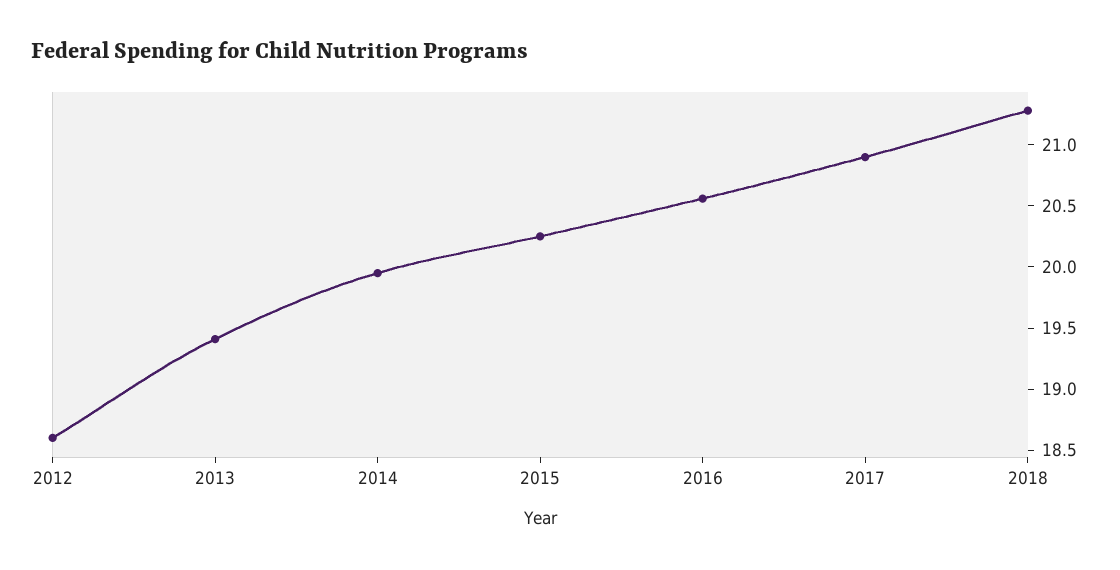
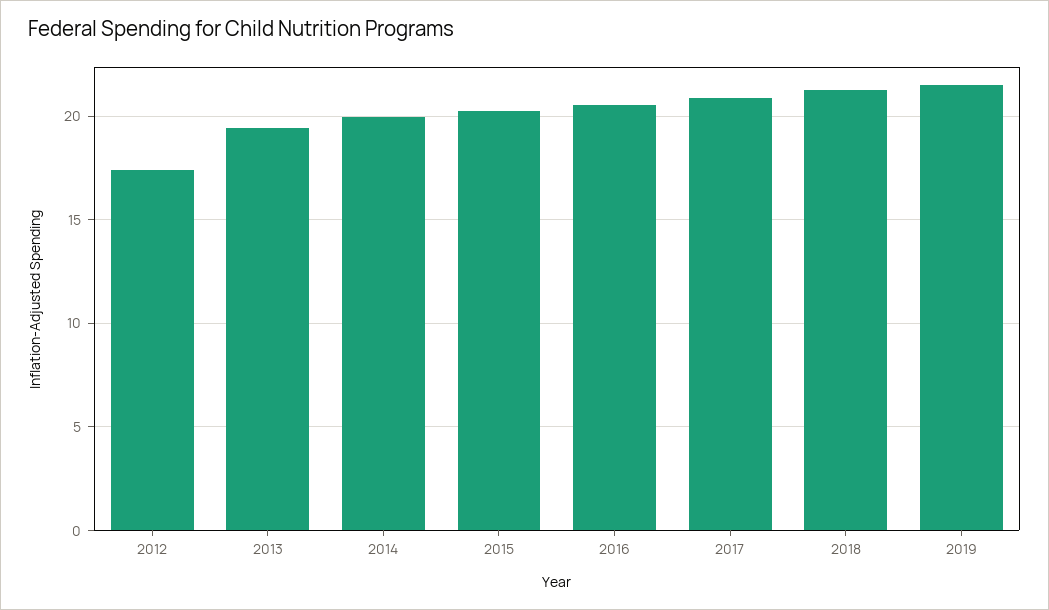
2012: 18.6 -> 17.5
2019: none -> 21.5

